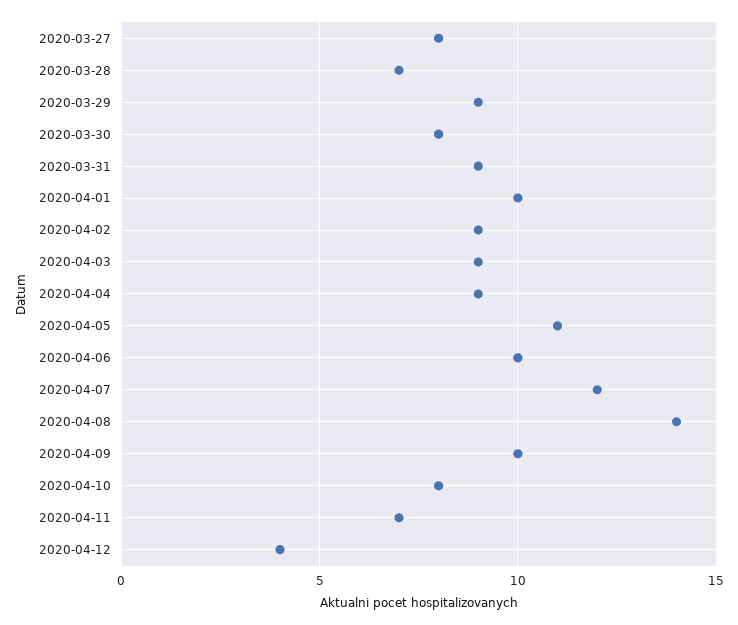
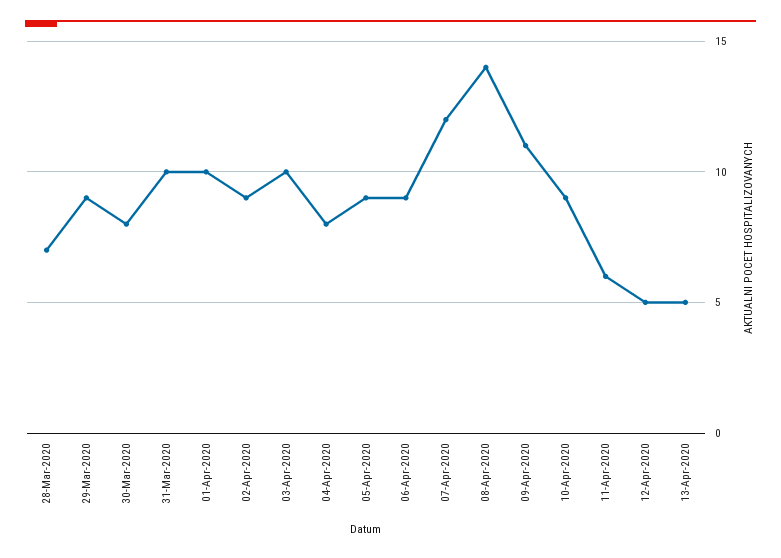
2020-03-27: 8 -> none
2020-03-31: 9 -> 10
2020-04-03: 9 -> 10
2020-04-04: 9 -> 8
2020-04-05: 11 -> 9
2020-04-06: 10 -> 9
2020-04-09: 10 -> 11
2020-04-10: 8 -> 9
2020-04-11: 7 -> 6
2020-04-12: 4 -> 5
13-Apr-2020: none -> 5

